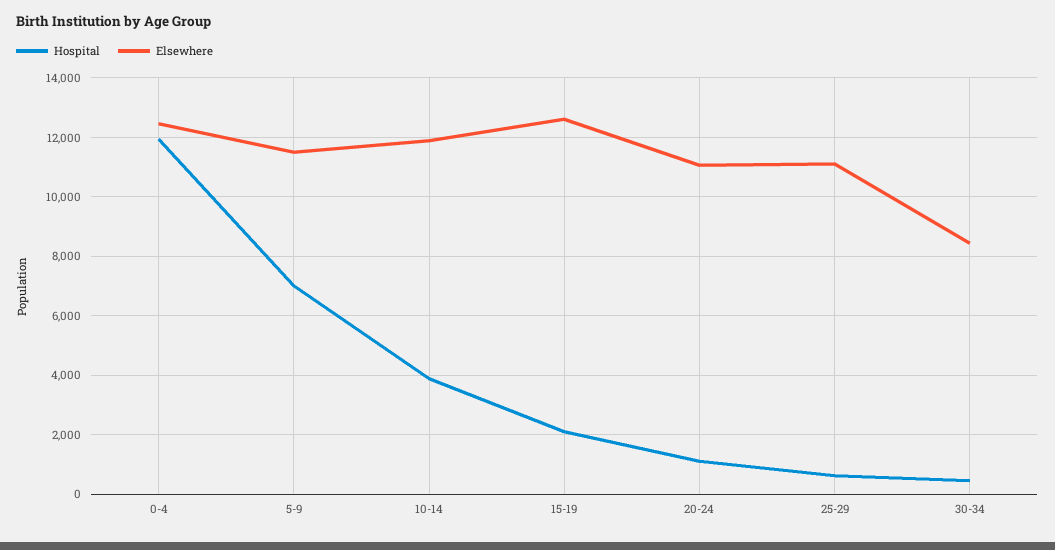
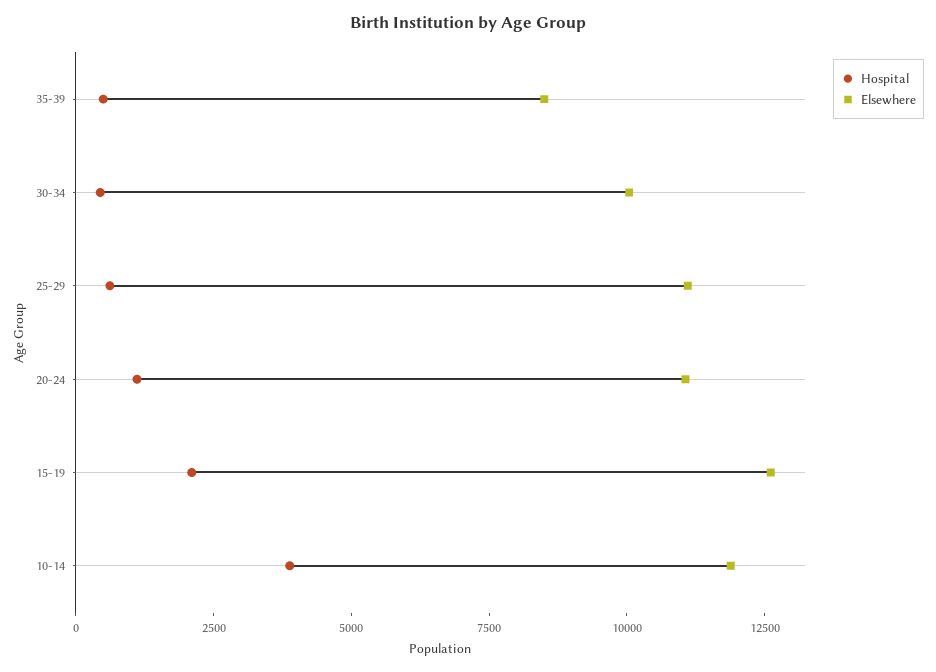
Hospital, 0-4: 12000 -> none
Elsewhere, 0-4: 12500 -> none
Hospital, 5-9: 7000 -> none
Elsewhere, 5-9: 11500 -> none
Elsewhere, 30-34: 8500 -> 10000
Hospital, 35-39: none -> 500
Elsewhere, 35-39: none -> 8500

